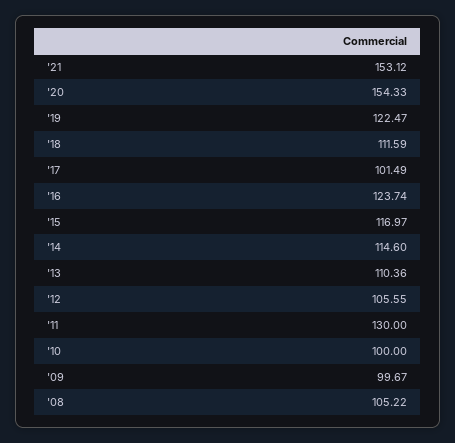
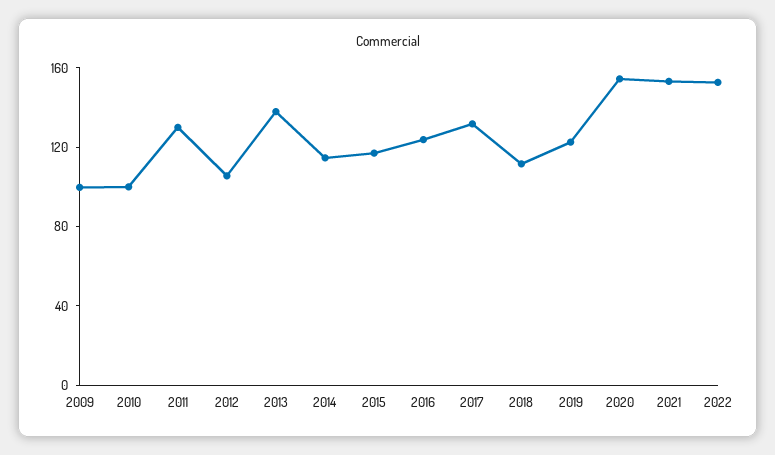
'17: 101.49 -> 130
'13: 110.36 -> 140
'08: 105.22 -> none
2022: none -> 150

